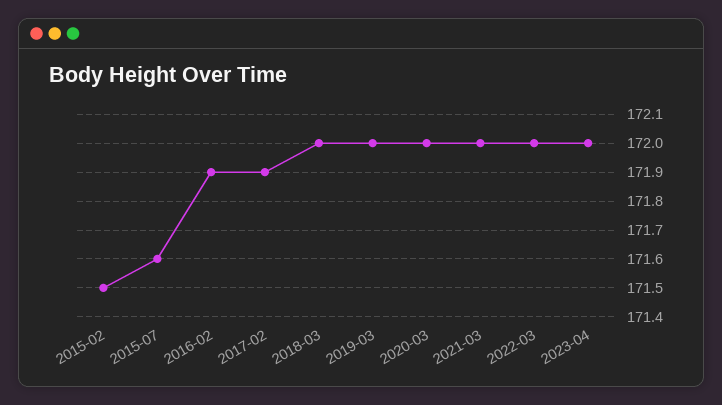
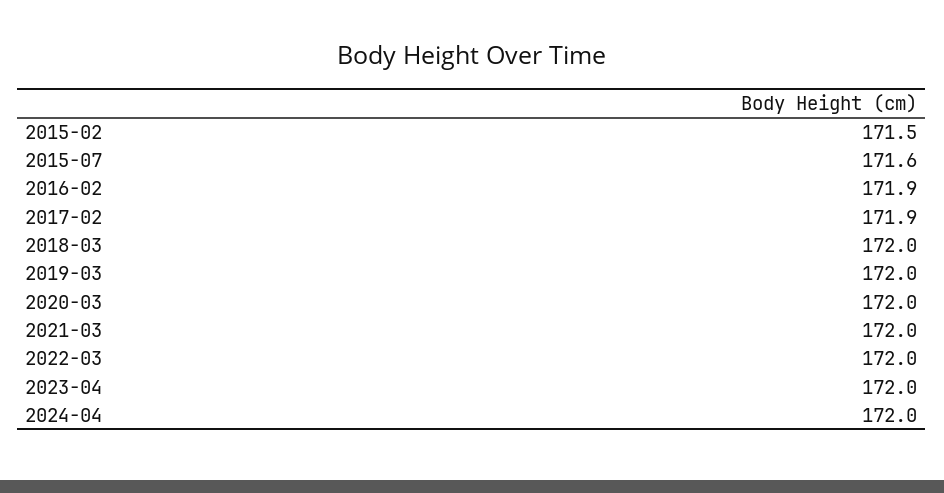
2024-04: none -> 172

